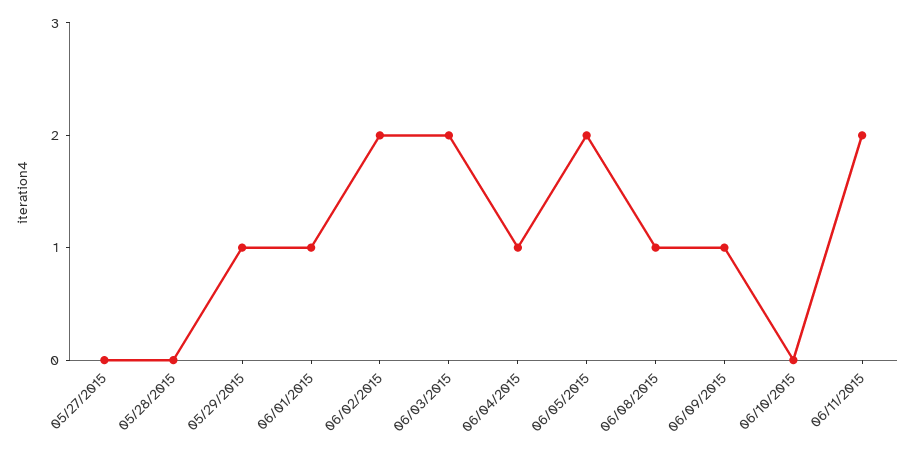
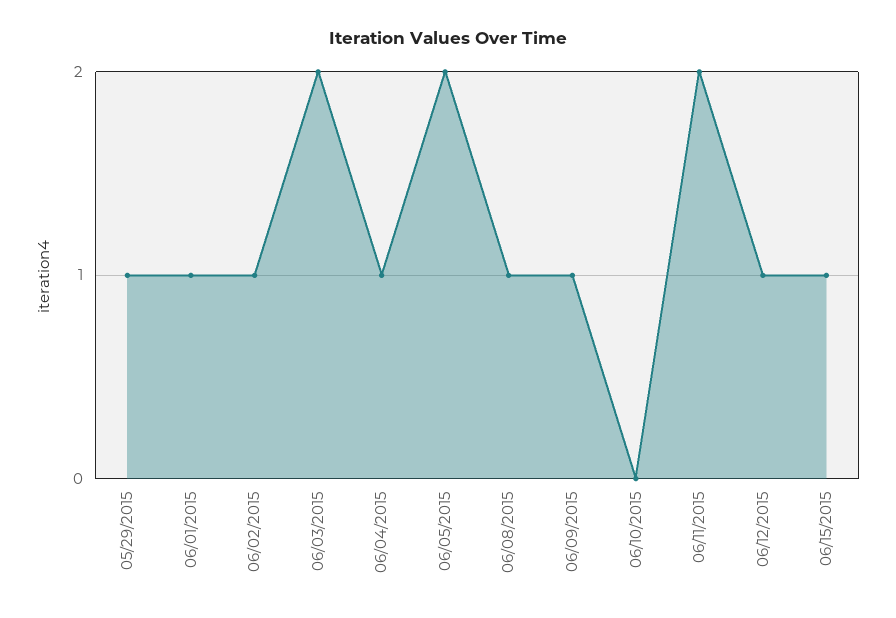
05/27/2015: 0 -> none
05/28/2015: 0 -> none
06/02/2015: 2 -> 1
06/12/2015: none -> 1
06/15/2015: none -> 1

